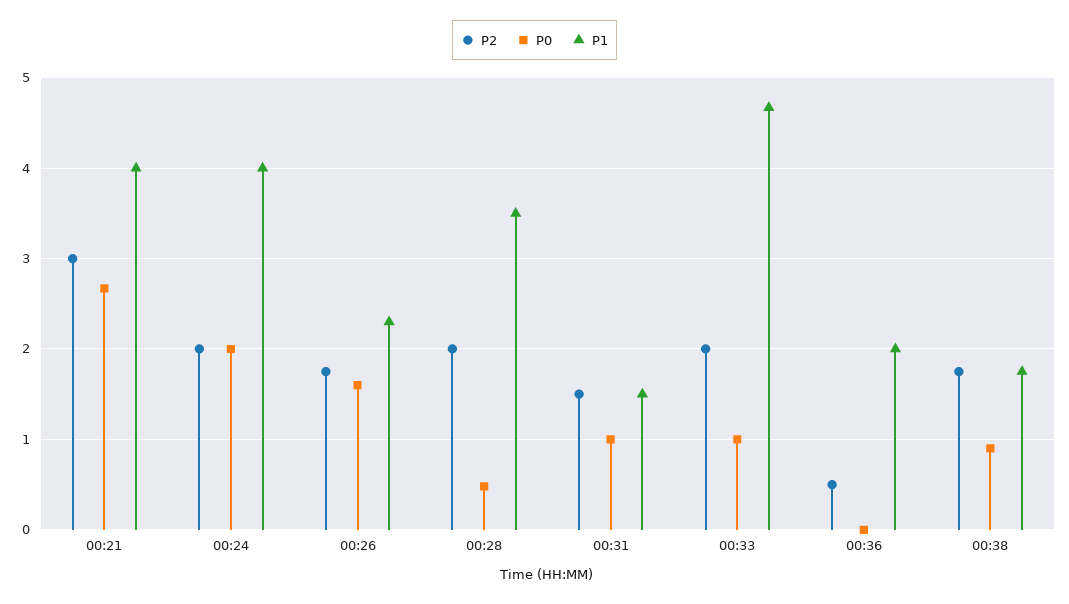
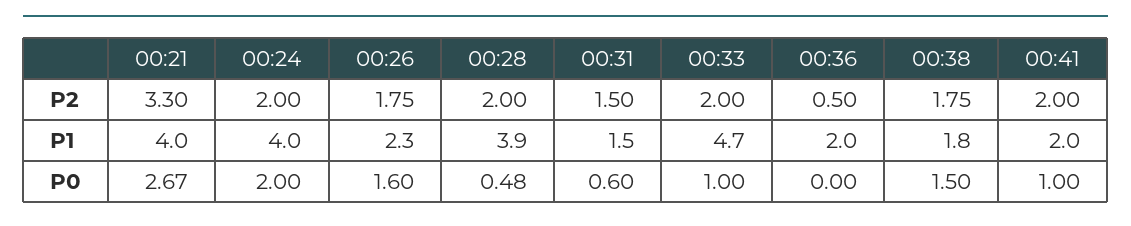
P2, 00:21: 3 -> 3.3
P1, 00:28: 3.5 -> 3.9
P0, 00:31: 1 -> 0.6
P0, 00:38: 0.9 -> 1.5
P2, 00:41: none -> 2
P1, 00:41: none -> 2
P0, 00:41: none -> 1

